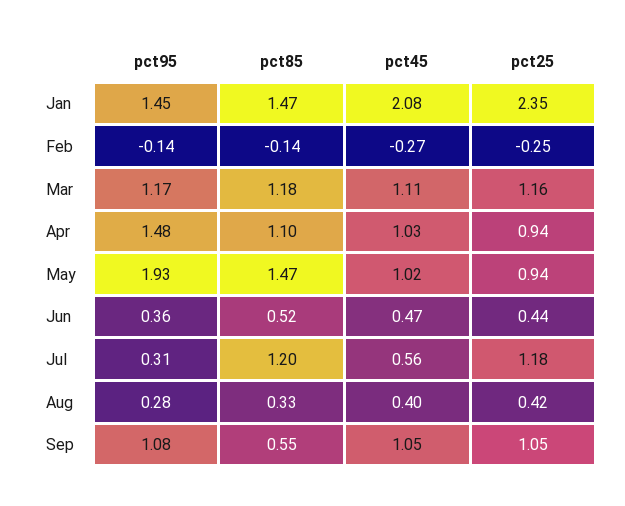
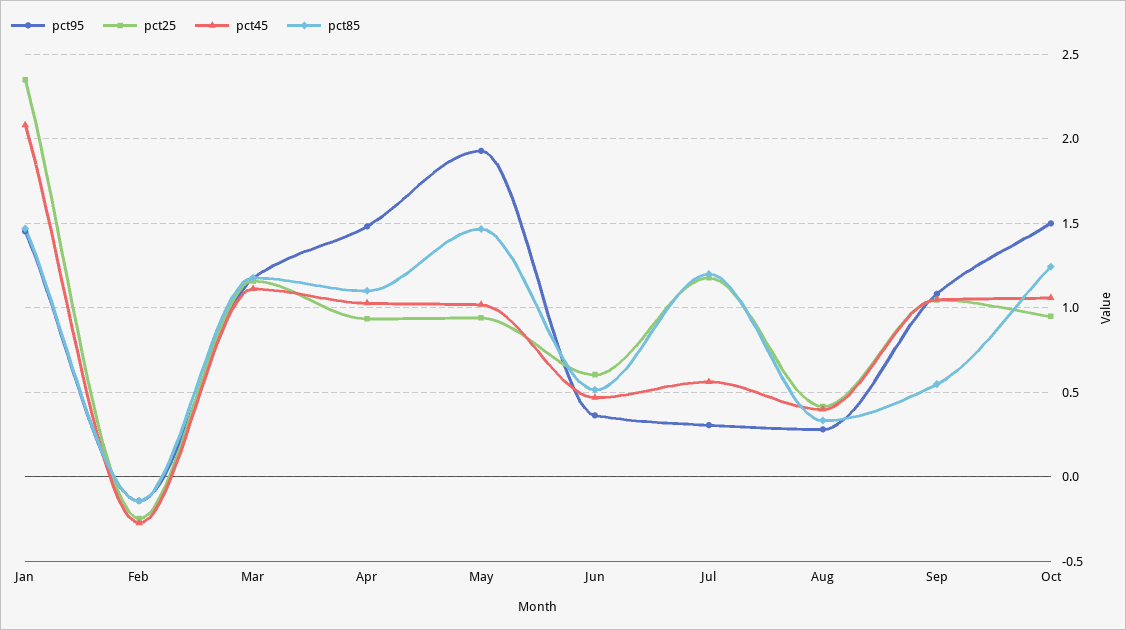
pct25, Jun: 0.44 -> 0.6
pct95, Oct: none -> 1.5
pct25, Oct: none -> 0.95
pct45, Oct: none -> 1.05
pct85, Oct: none -> 1.25

